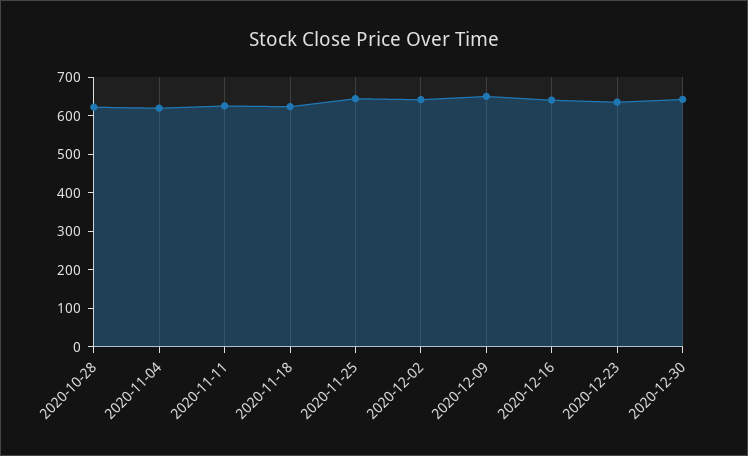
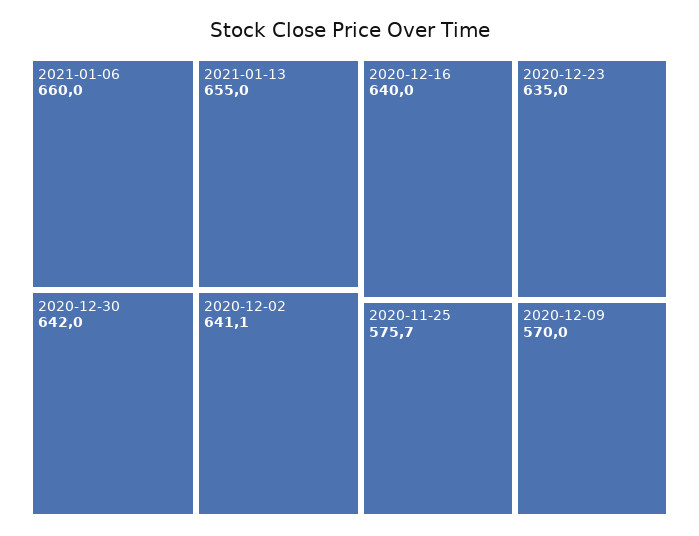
2020-10-28: 625 -> none
2020-11-04: 625 -> none
2020-11-11: 625 -> none
2020-11-18: 625 -> none
2020-11-25: 650 -> 575.7
2020-12-09: 650 -> 570
2021-01-06: none -> 660
2021-01-13: none -> 655

